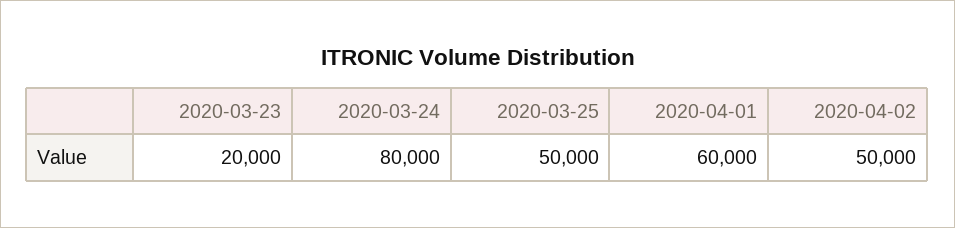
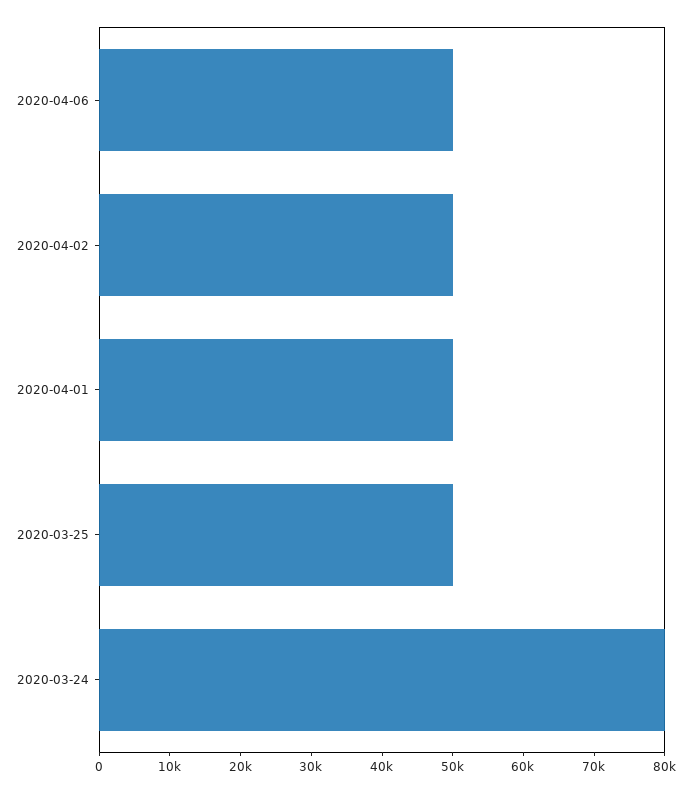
2020-03-23: 20000 -> none
2020-04-01: 60000 -> 50000
2020-04-06: none -> 50000

